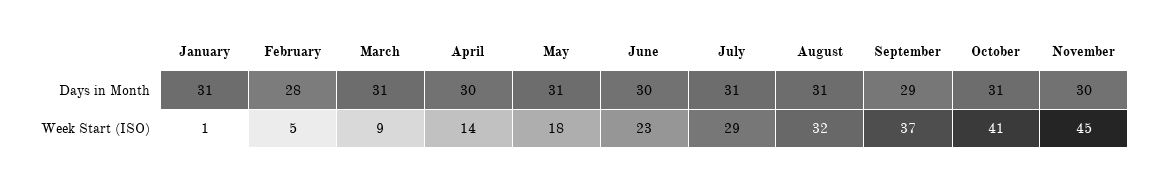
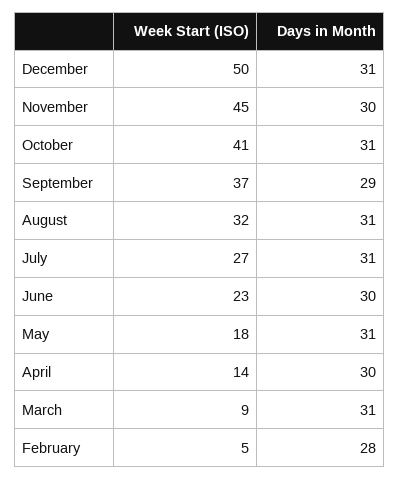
January, Days in Month: 31 -> none
January, Week Start (ISO): 1 -> none
July, Week Start (ISO): 29 -> 27
December, Week Start (ISO): none -> 50
December, Days in Month: none -> 31

